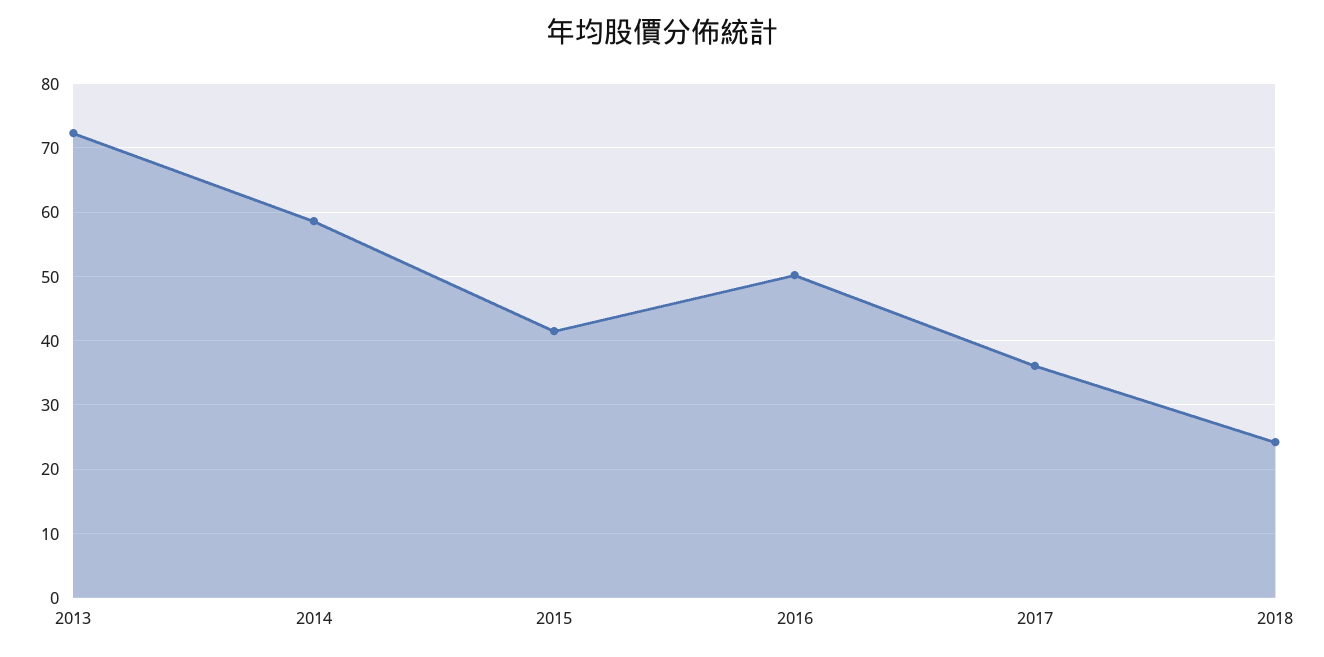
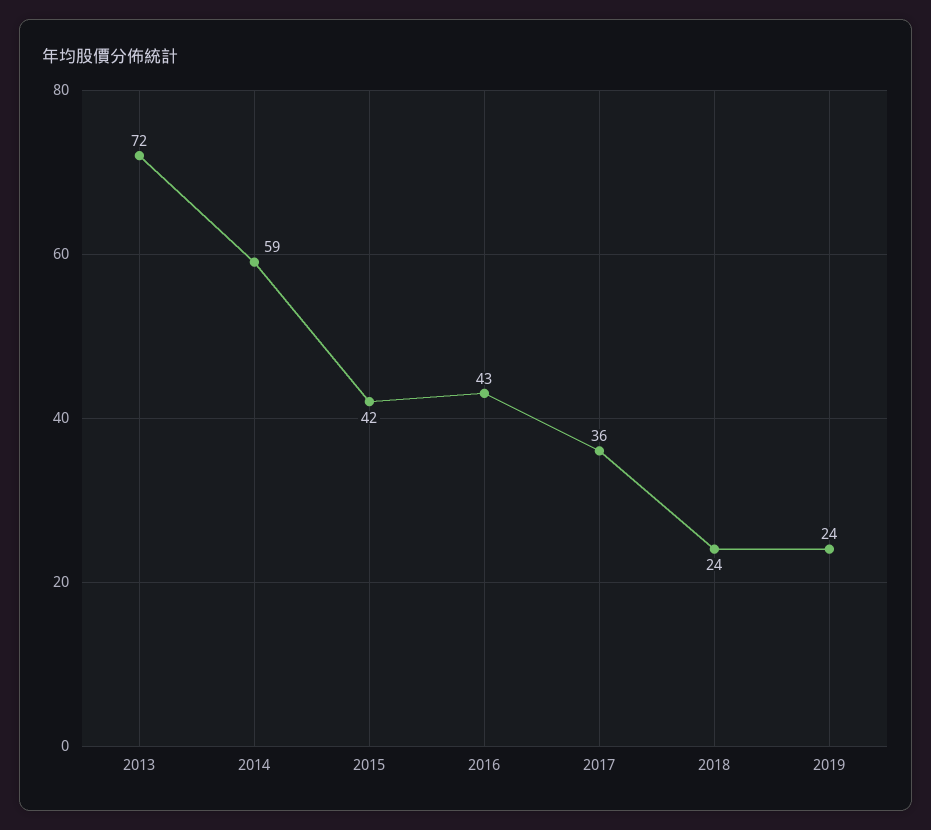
2016: 50 -> 43
2019: none -> 24

